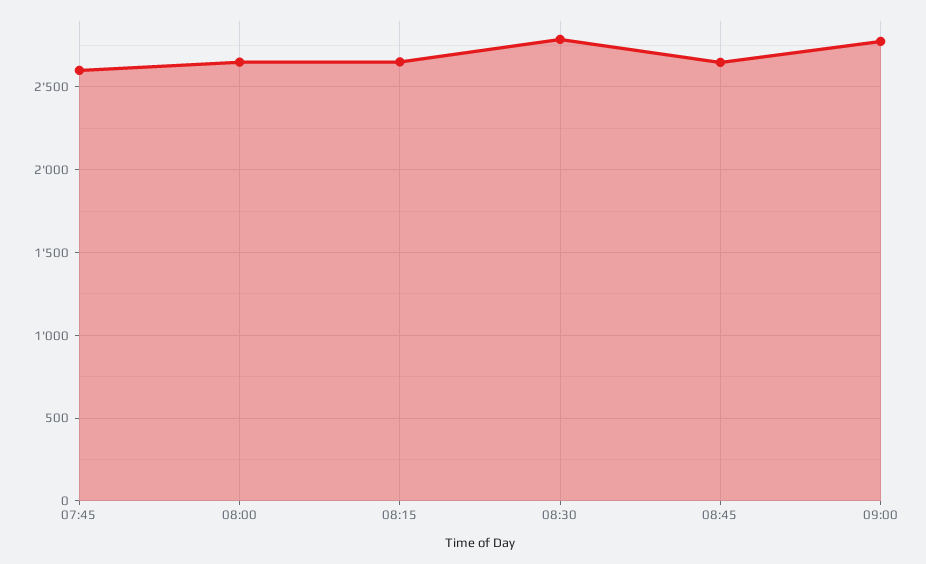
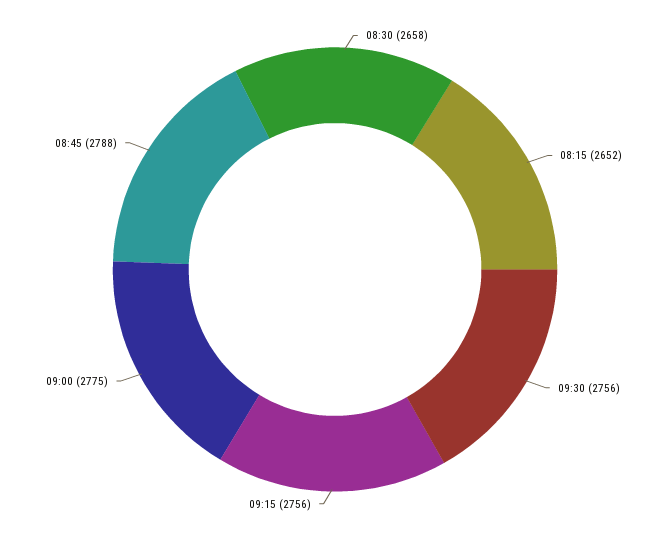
07:45: 2600 -> none
08:00: 2650 -> none
08:30: 2800 -> 2658
08:45: 2650 -> 2788
09:30: none -> 2756
09:15: none -> 2756

